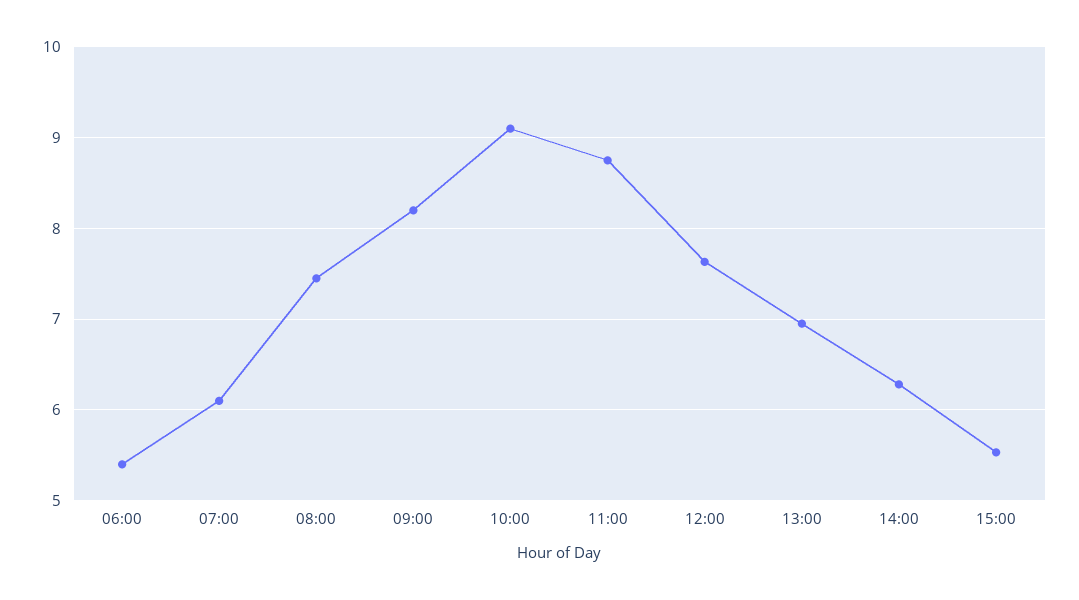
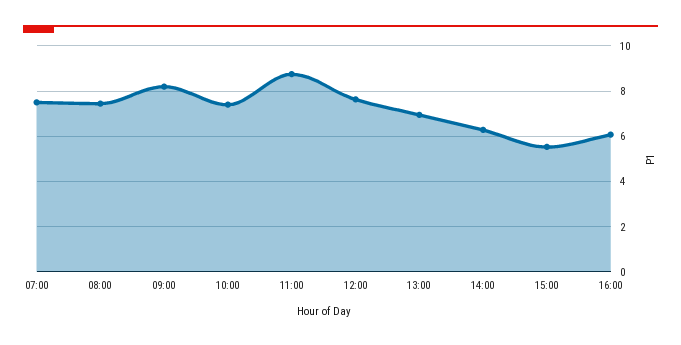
06:00: 5.4 -> none
07:00: 6.1 -> 7.5
10:00: 9.1 -> 7.5
16:00: none -> 6

